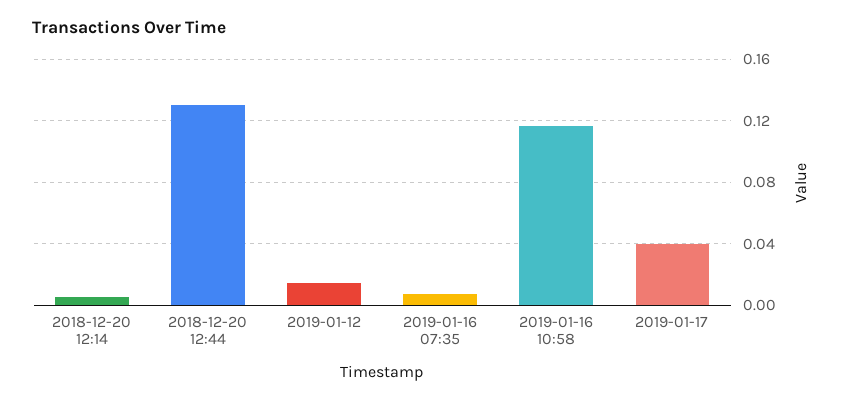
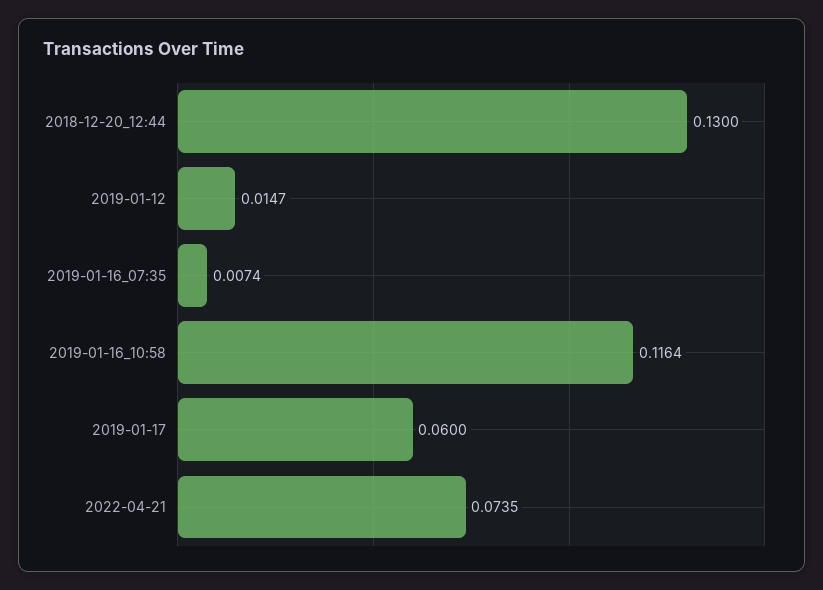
2018-12-20 12:14: 0.005 -> none
2019-01-17: 0.04 -> 0.06
2022-04-21: none -> 0.0735

